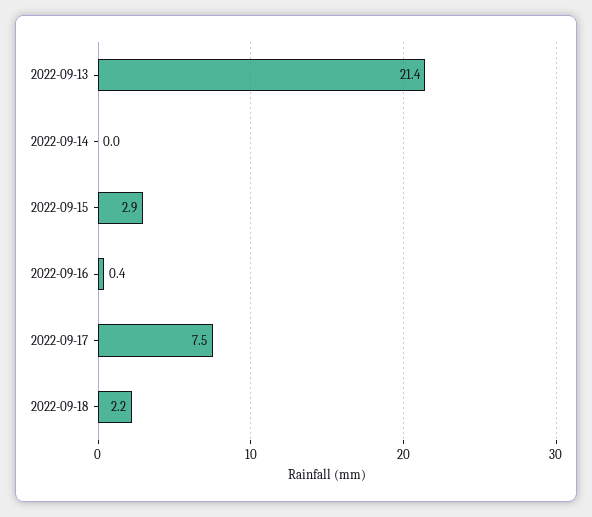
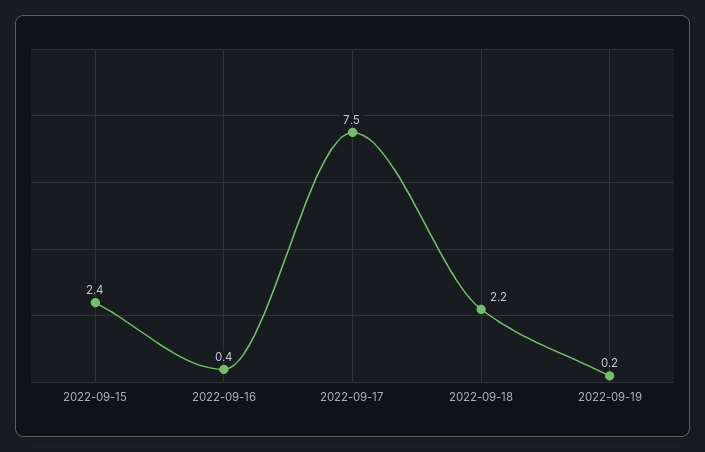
2022-09-13: 21.4 -> none
2022-09-14: 0 -> none
2022-09-15: 2.9 -> 2.4
2022-09-19: none -> 0.2

